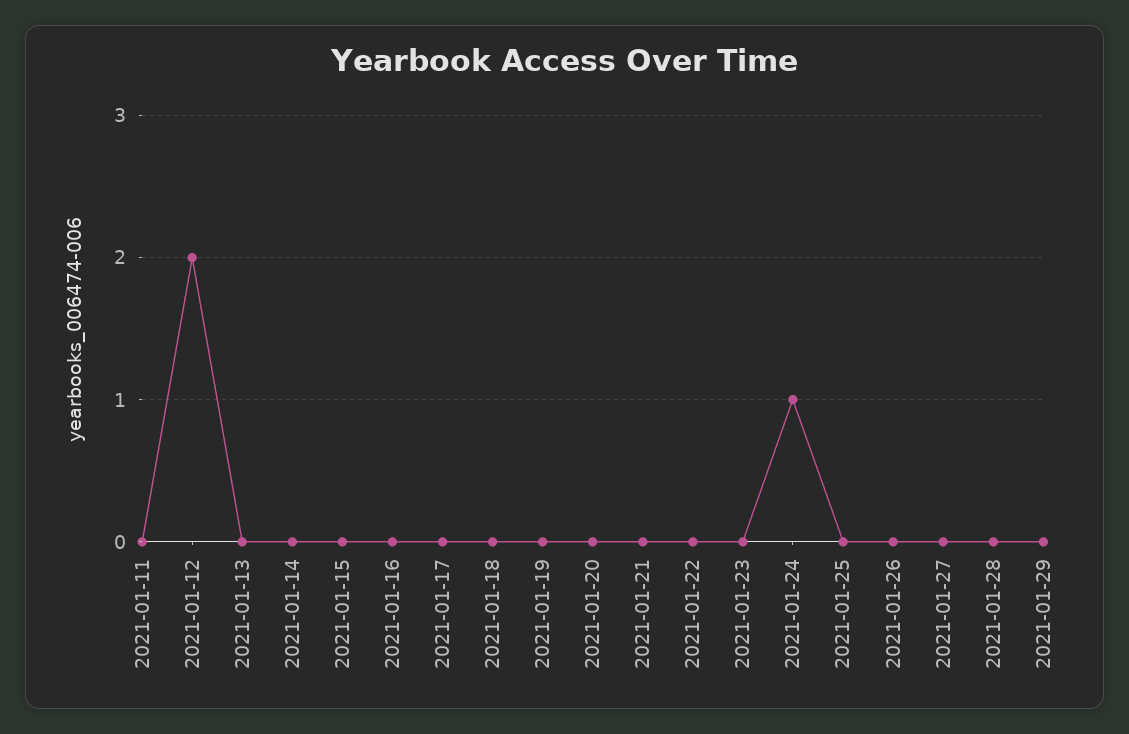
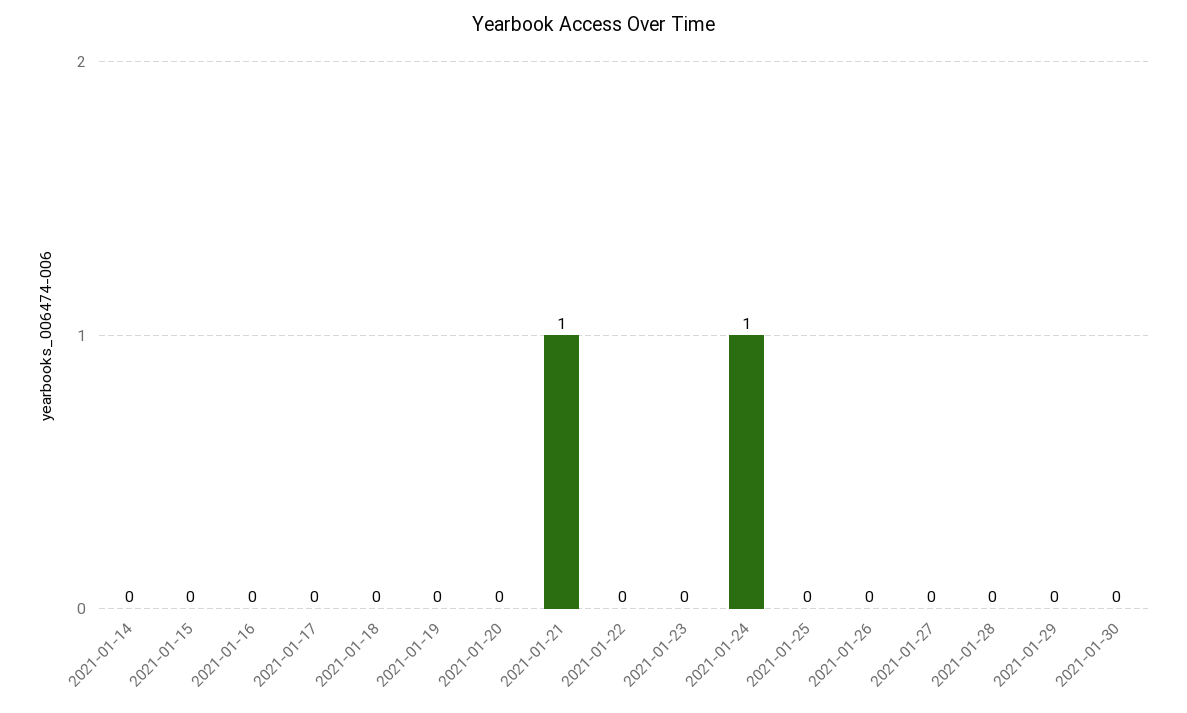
2021-01-11: 0 -> none
2021-01-12: 2 -> none
2021-01-13: 0 -> none
2021-01-21: 0 -> 1
2021-01-30: none -> 0

